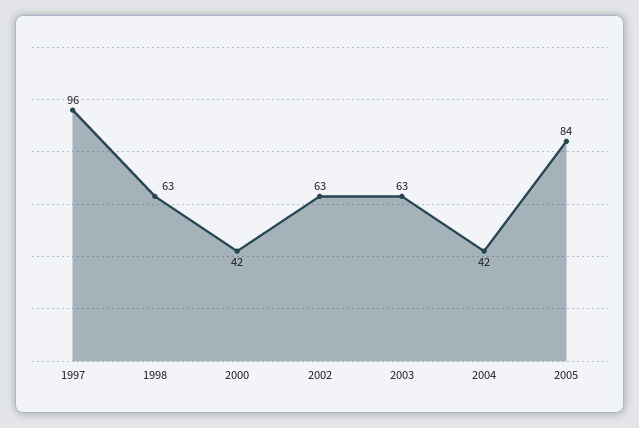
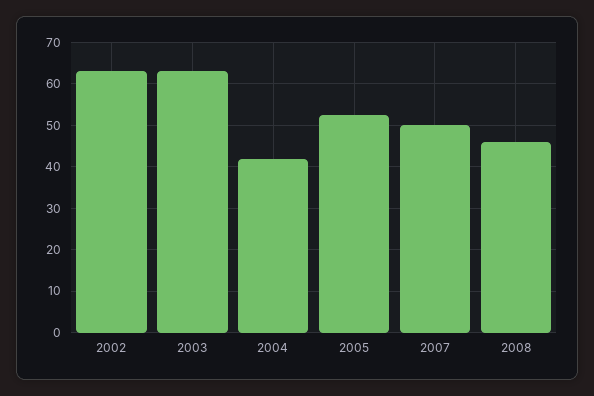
1997: 96 -> none
1998: 63 -> none
2000: 42 -> none
2005: 84 -> 52
2007: none -> 50
2008: none -> 46

